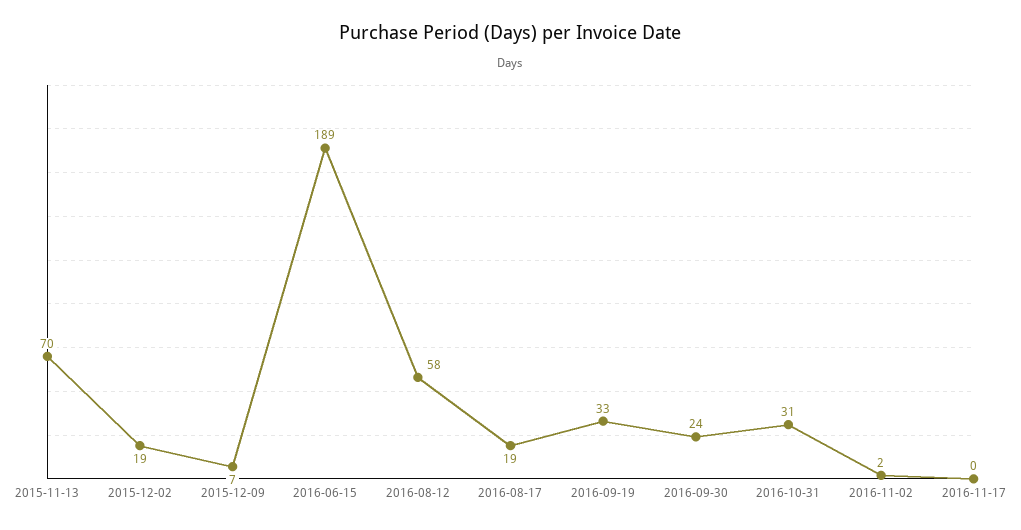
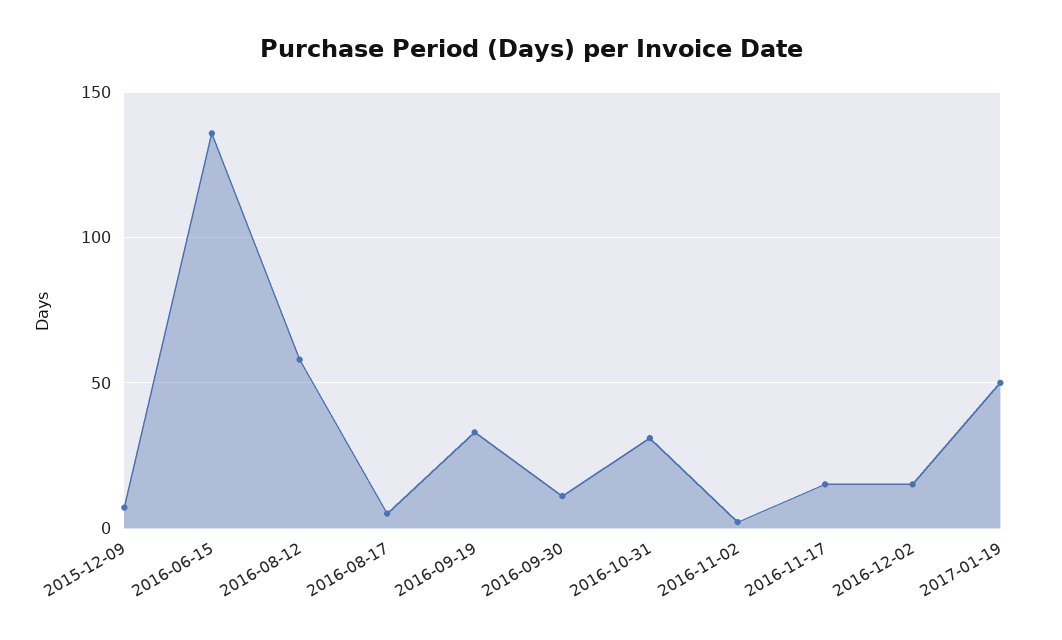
2015-11-13: 70 -> none
2015-12-02: 19 -> none
2016-06-15: 189 -> 135
2016-08-17: 19 -> 5
2016-09-30: 24 -> 10
2016-11-17: 0 -> 15
2016-12-02: none -> 15
2017-01-19: none -> 50

